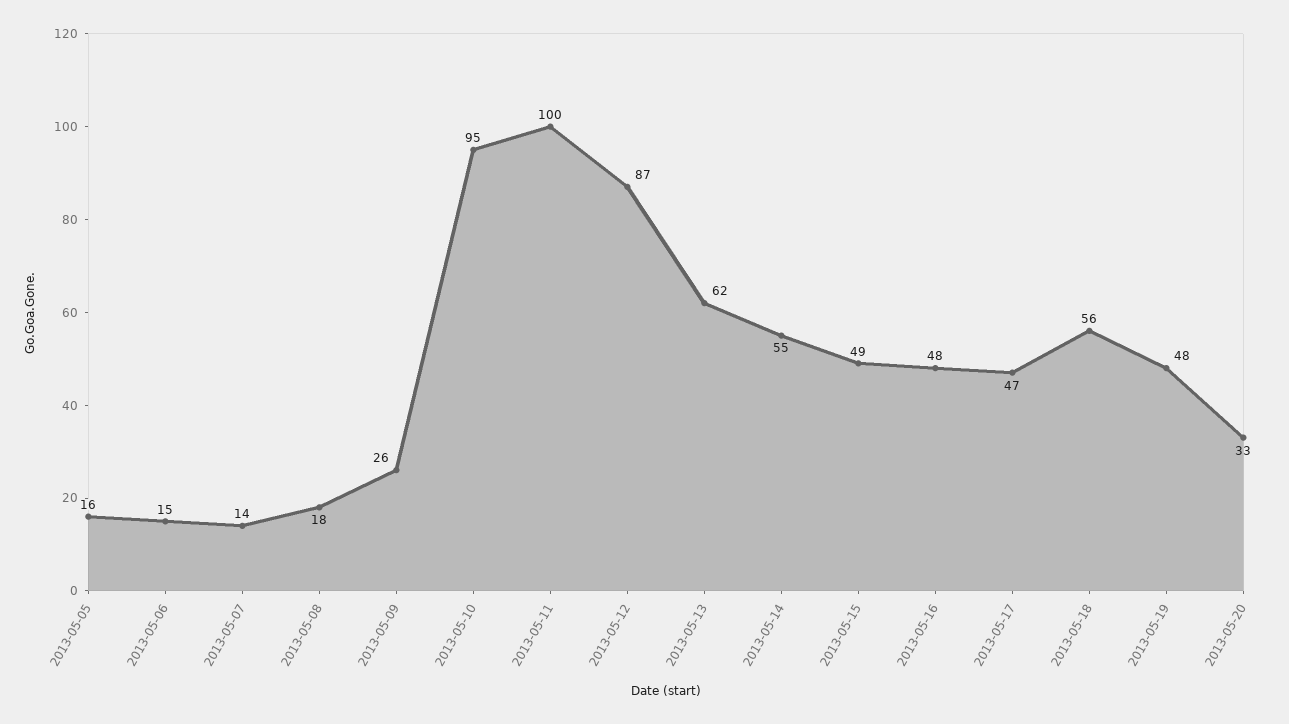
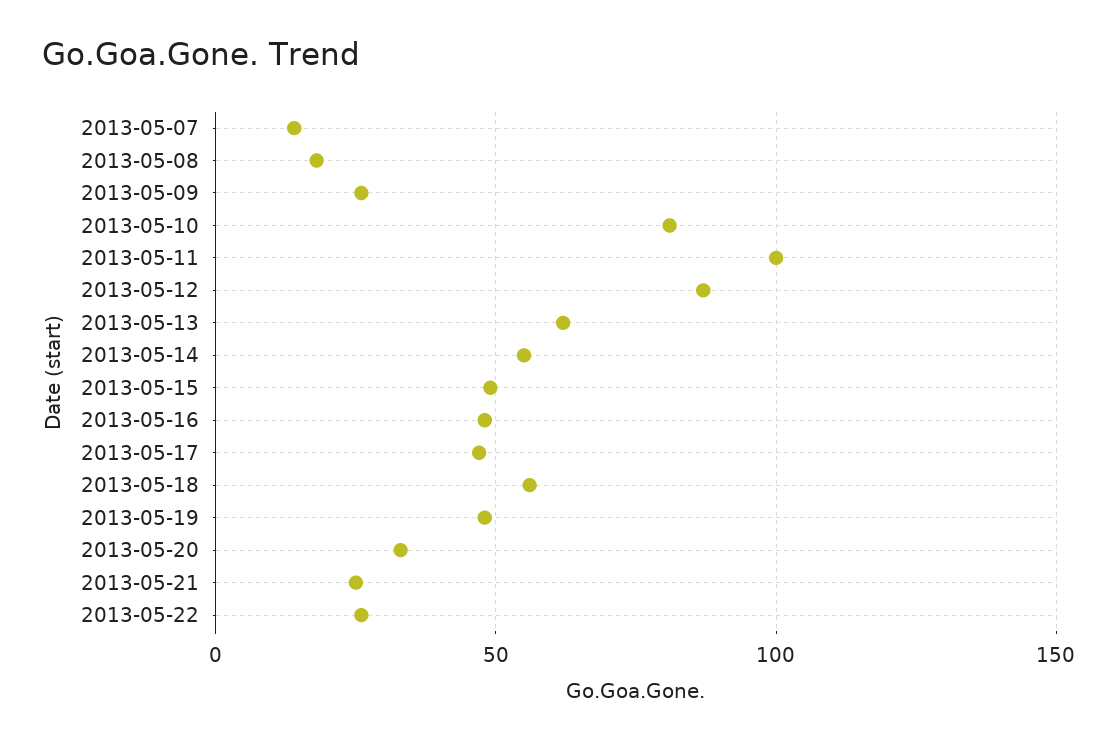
2013-05-05: 16 -> none
2013-05-06: 15 -> none
2013-05-10: 95 -> 80
2013-05-21: none -> 25
2013-05-22: none -> 25

